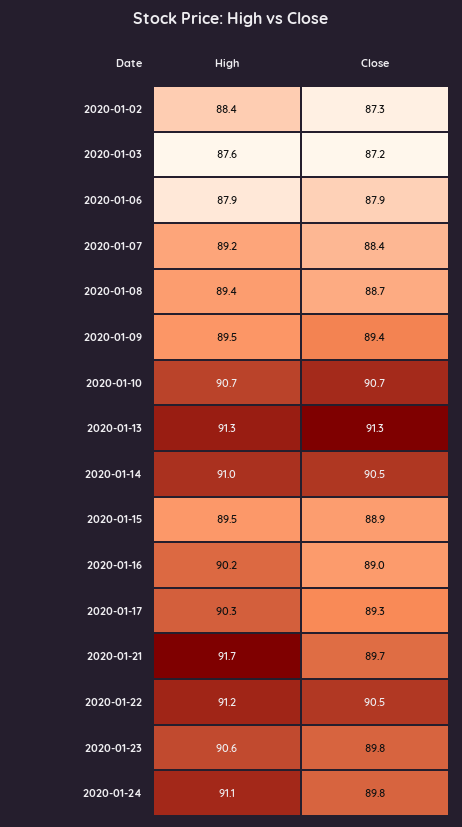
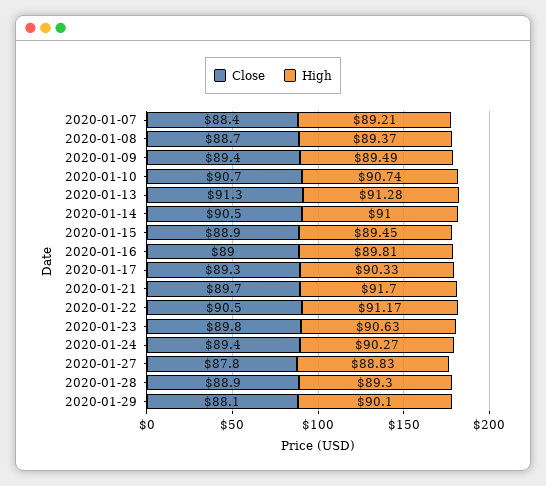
High, 2020-01-02: 88.4 -> none
Close, 2020-01-02: 87.3 -> none
High, 2020-01-03: 87.6 -> none
Close, 2020-01-03: 87.2 -> none
High, 2020-01-06: 87.9 -> none
Close, 2020-01-06: 87.9 -> none
High, 2020-01-16: 90.2 -> 89.81
High, 2020-01-24: 91.1 -> 90.27
Close, 2020-01-24: 89.8 -> 89.4
Close, 2020-01-27: none -> 87.8
High, 2020-01-27: none -> 88.83
Close, 2020-01-28: none -> 88.9
High, 2020-01-28: none -> 89.3
Close, 2020-01-29: none -> 88.1
High, 2020-01-29: none -> 90.1

